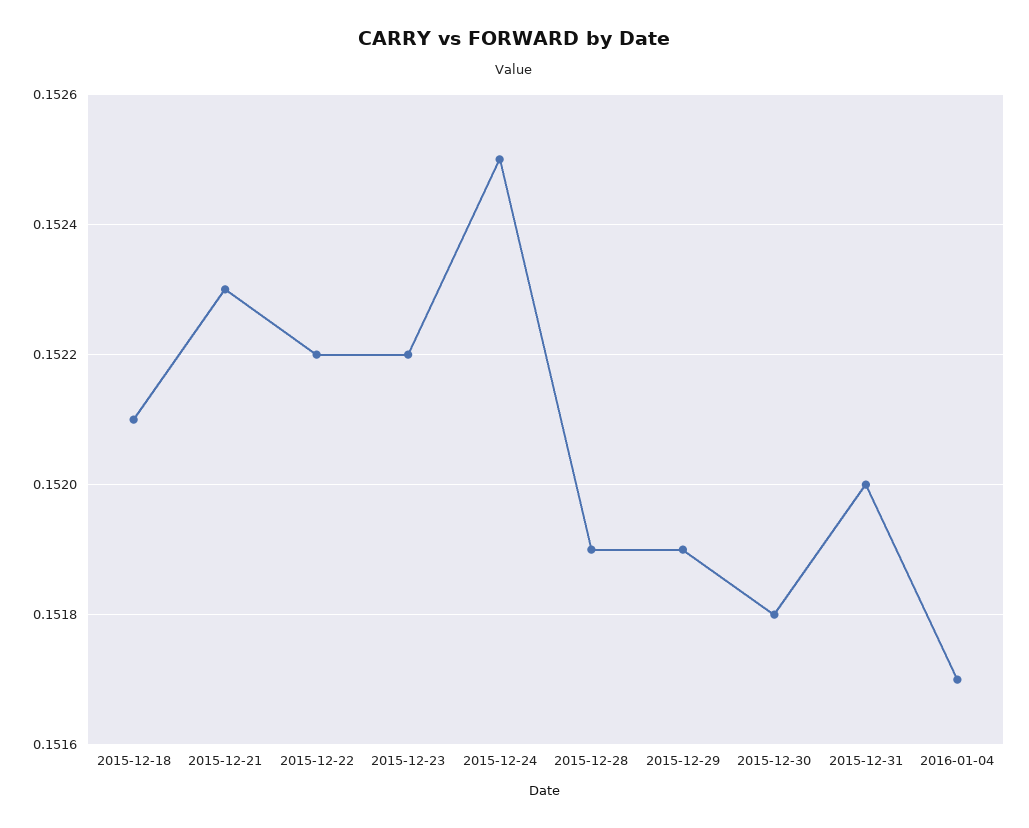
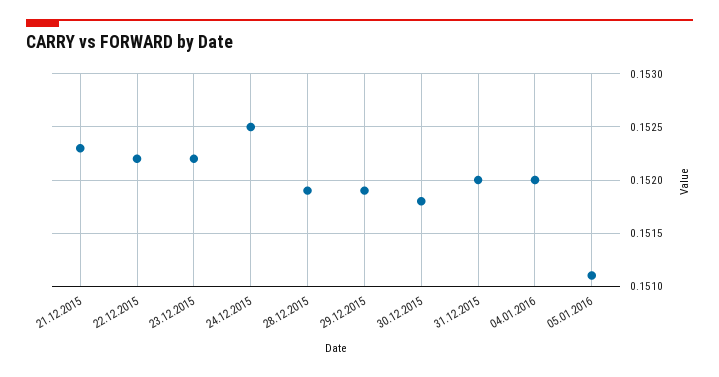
2015-12-18: 0.1521 -> none
2016-01-04: 0.1517 -> 0.152
05.01.2016: none -> 0.1511

